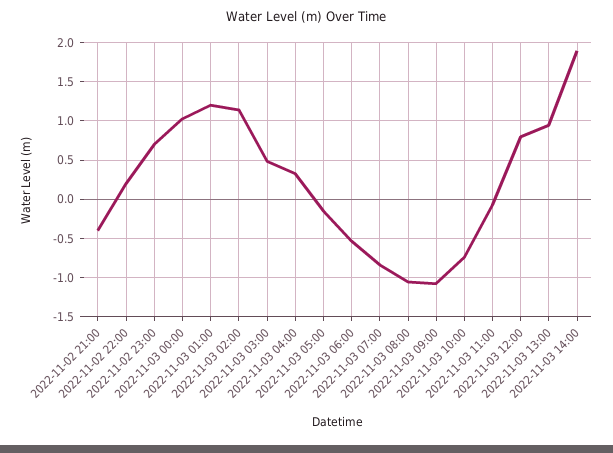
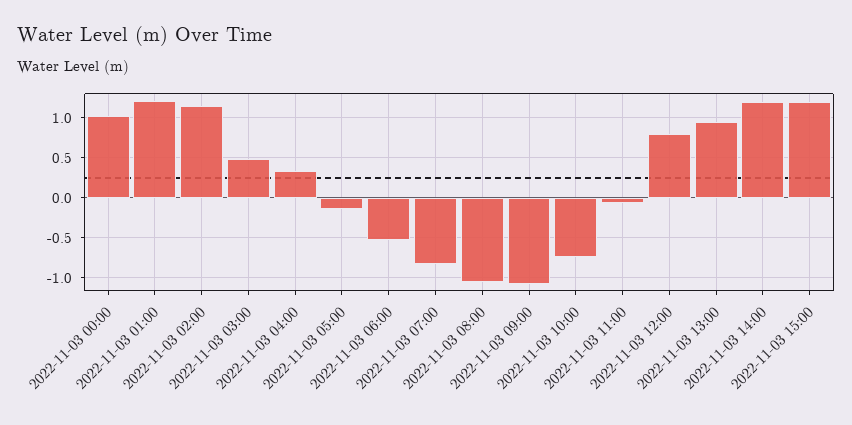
2022-11-02 21:00: -0.4 -> none
2022-11-02 22:00: 0.2 -> none
2022-11-02 23:00: 0.7 -> none
2022-11-03 14:00: 1.9 -> 1.2
2022-11-03 15:00: none -> 1.2

